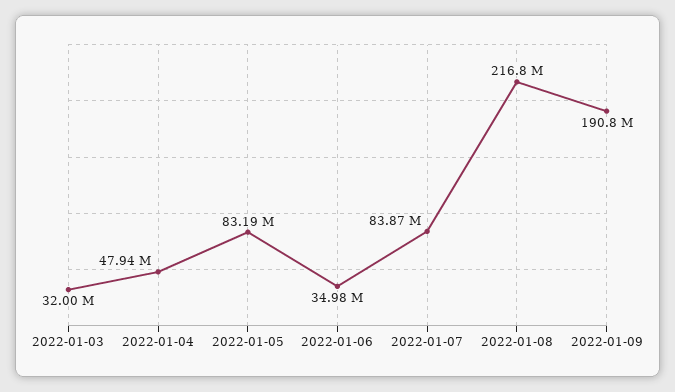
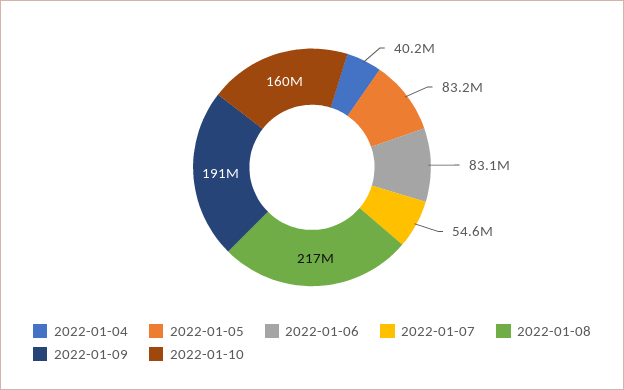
2022-01-03: 32000000 -> none
2022-01-04: 47940000 -> 40200000
2022-01-06: 34980000 -> 83100000
2022-01-07: 83870000 -> 54600000
2022-01-10: none -> 160000000

